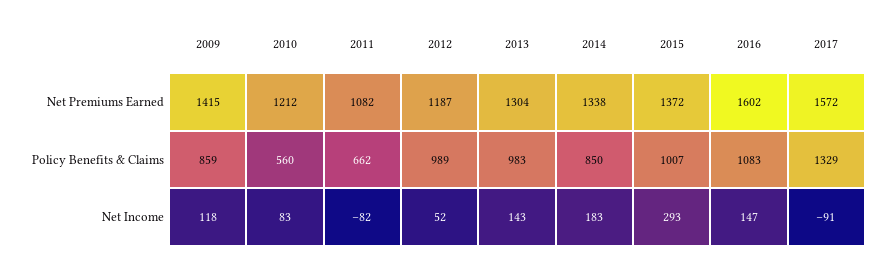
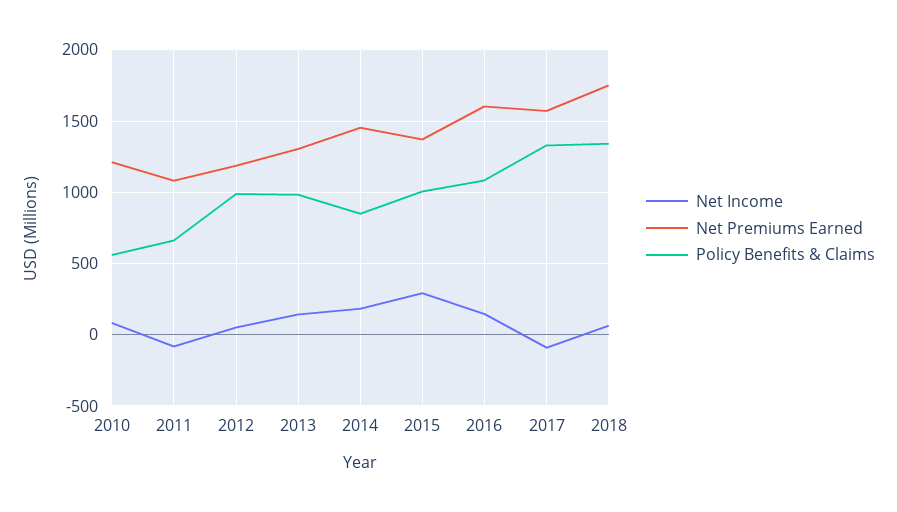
Net Premiums Earned, 2009: 1415 -> none
Net Premiums Earned, 2014: 1338 -> 1450
Policy Benefits & Claims, 2009: 859 -> none
Net Income, 2009: 118 -> none
Net Income, 2018: none -> 50
Net Premiums Earned, 2018: none -> 1750
Policy Benefits & Claims, 2018: none -> 1350

